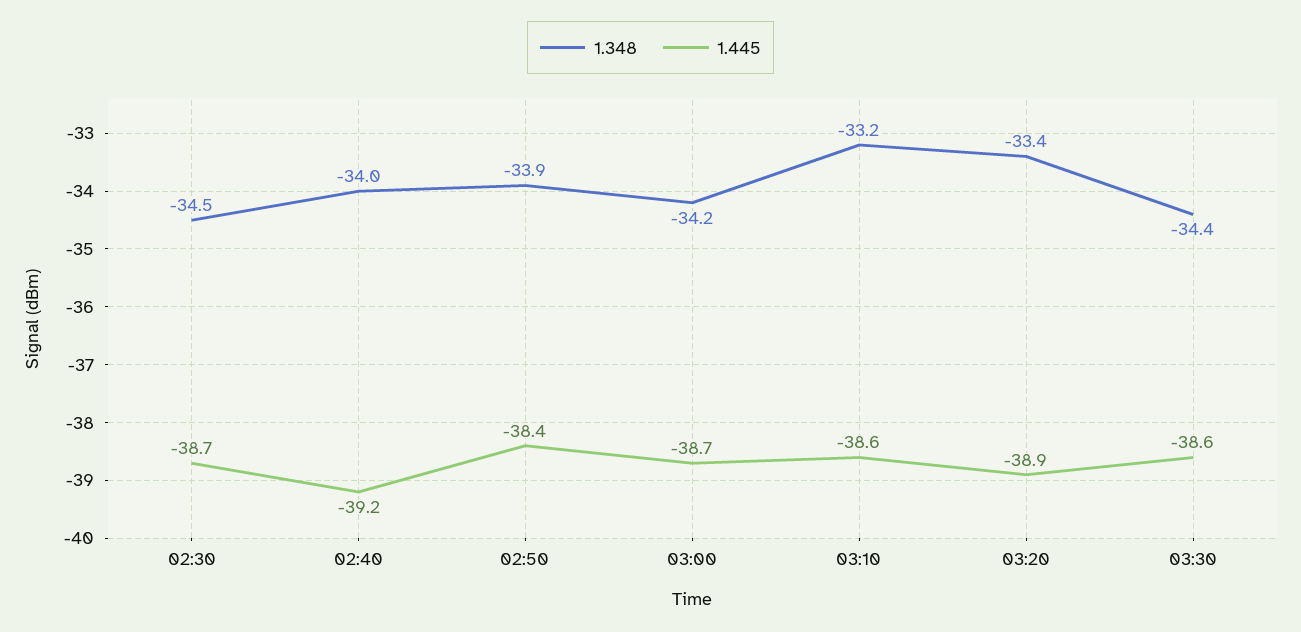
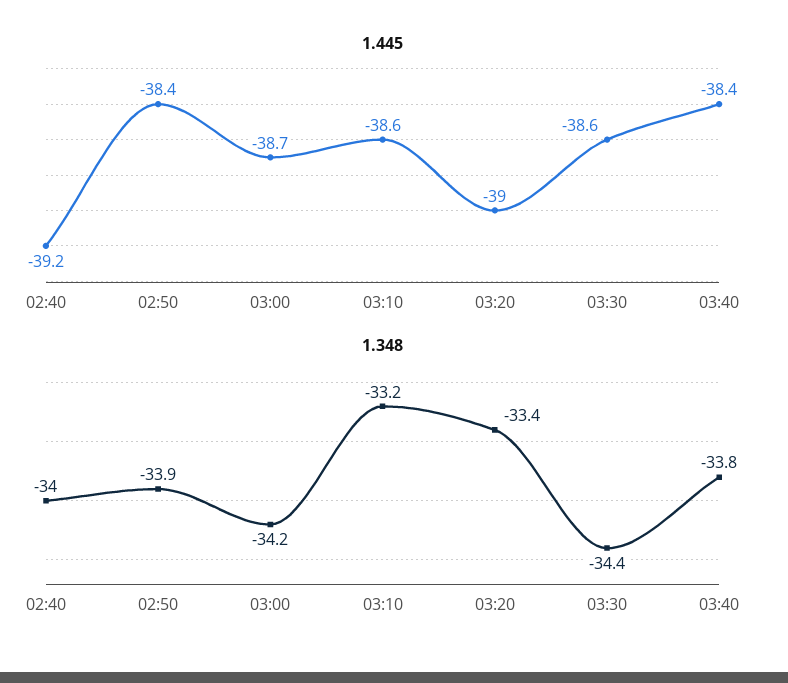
1.348, 02:30: -34.5 -> none
1.445, 02:30: -38.7 -> none
1.445, 03:20: -38.9 -> -39
1.445, 03:40: none -> -38.4
1.348, 03:40: none -> -33.8

